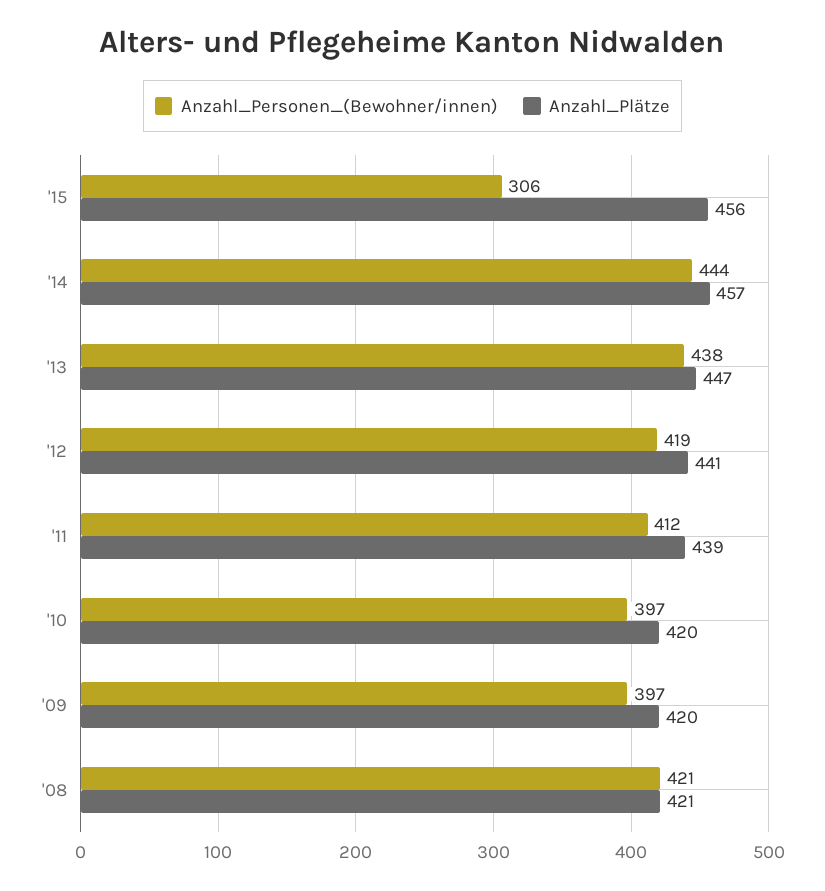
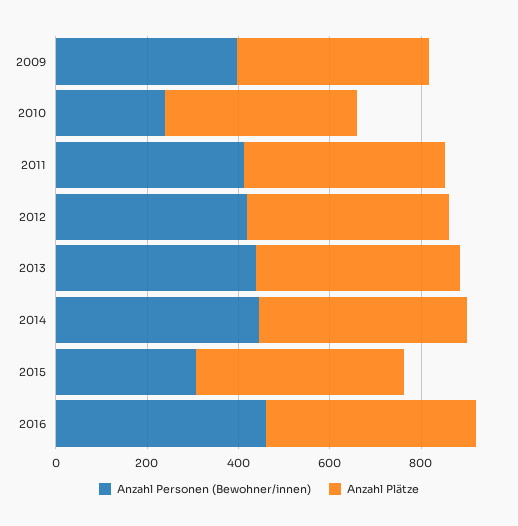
Anzahl_Personen_(Bewohner/innen), '10: 397 -> 250
Anzahl_Personen_(Bewohner/innen), '08: 421 -> none
Anzahl_Plätze, '08: 421 -> none
Anzahl_Personen_(Bewohner/innen), 2016: none -> 450
Anzahl_Plätze, 2016: none -> 450

